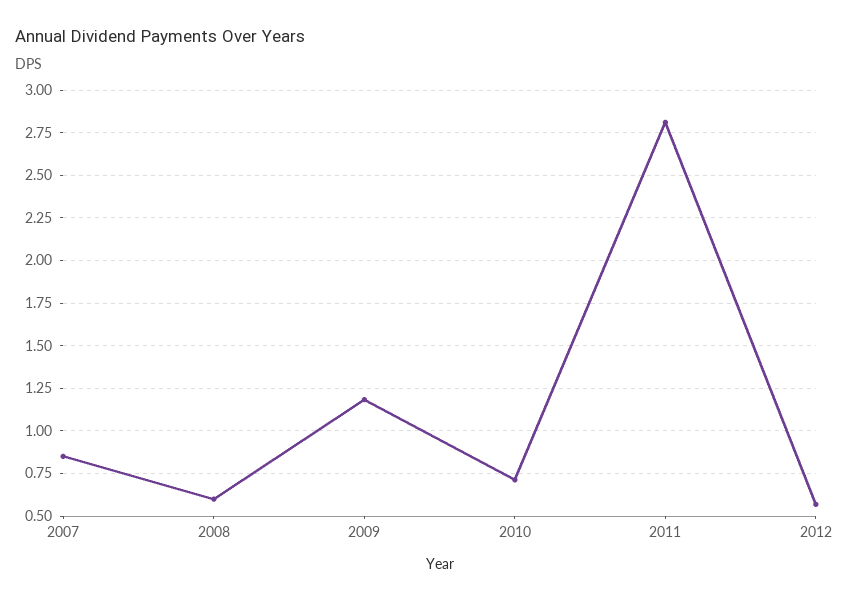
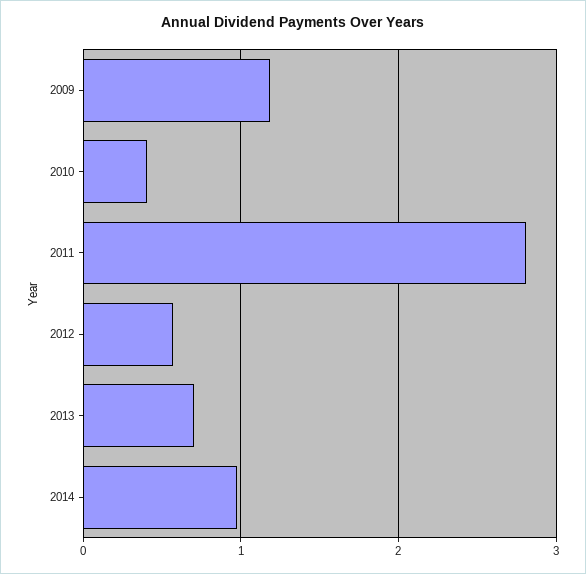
2007: 0.85 -> none
2008: 0.6 -> none
2010: 0.7 -> 0.4
2013: none -> 0.7
2014: none -> 1

